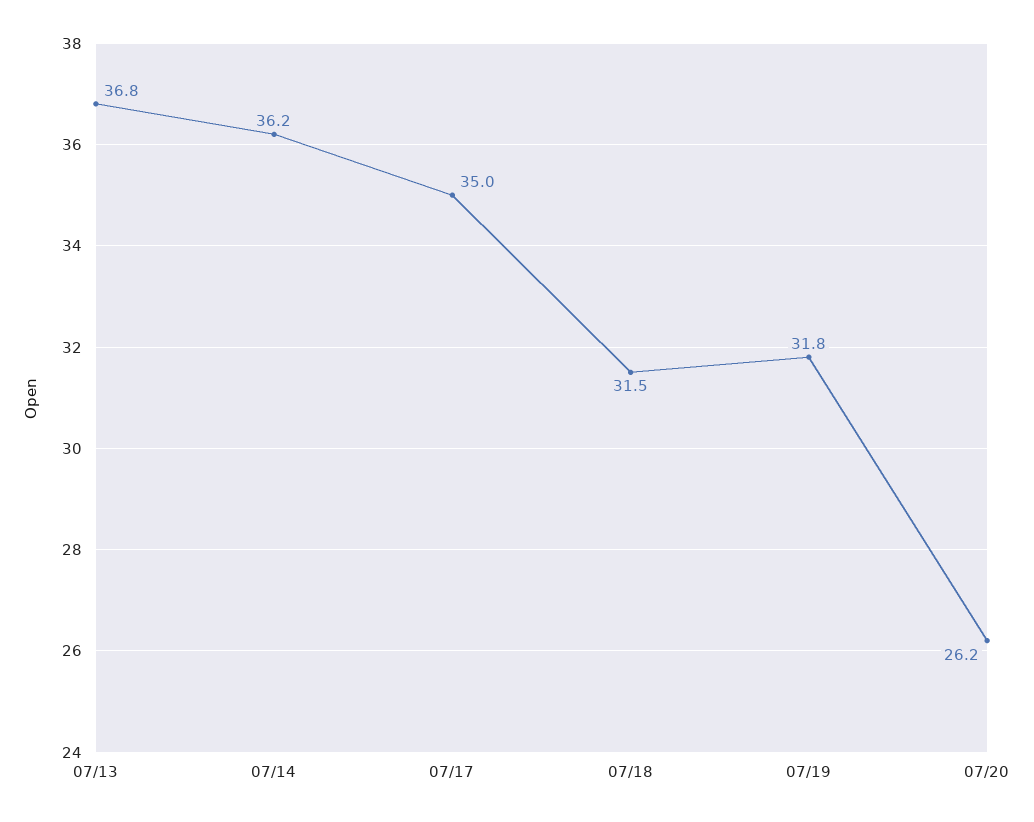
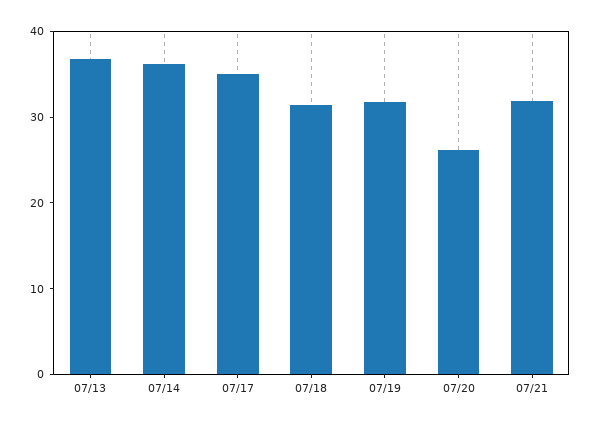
07/21: none -> 32

